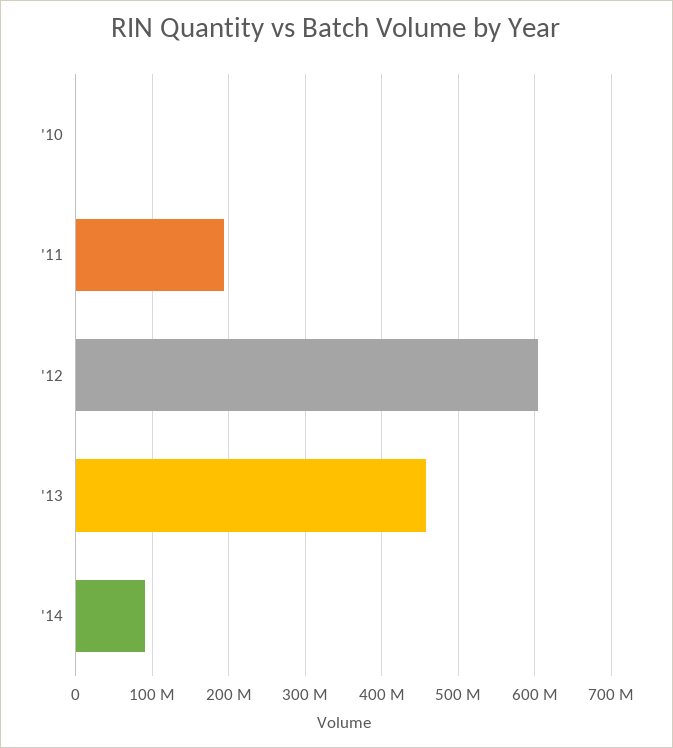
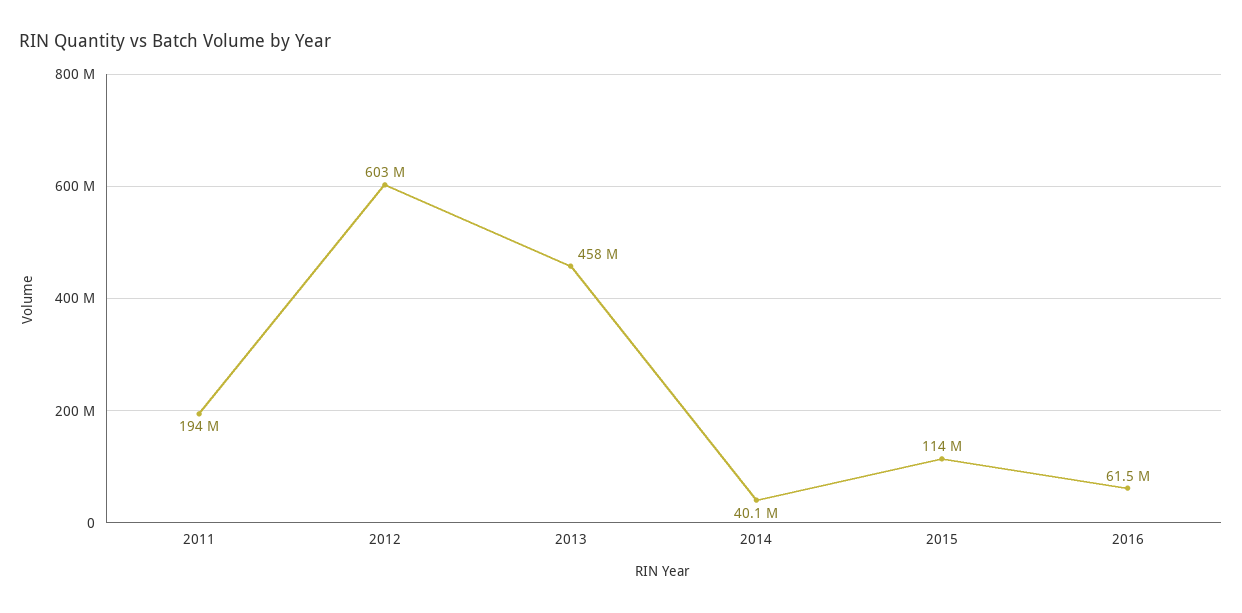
'10: 0 -> none
'14: 90000000 -> 40100000
2015: none -> 114000000
2016: none -> 61500000

